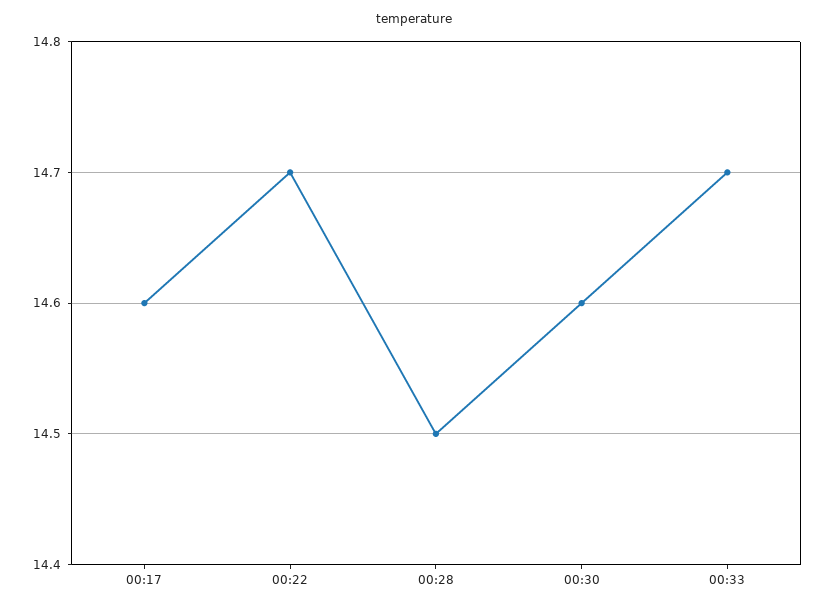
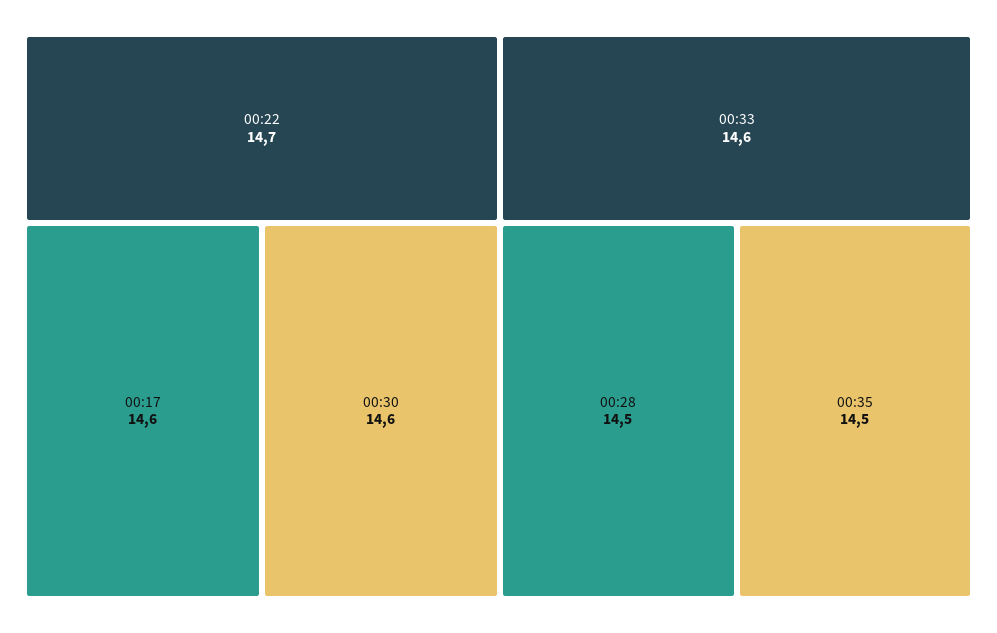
00:33: 14.7 -> 14.6
00:35: none -> 14.5

